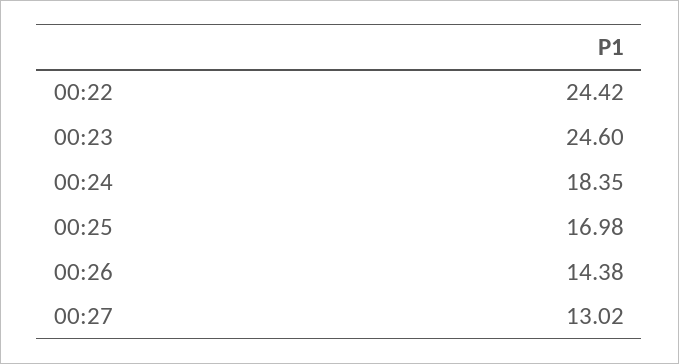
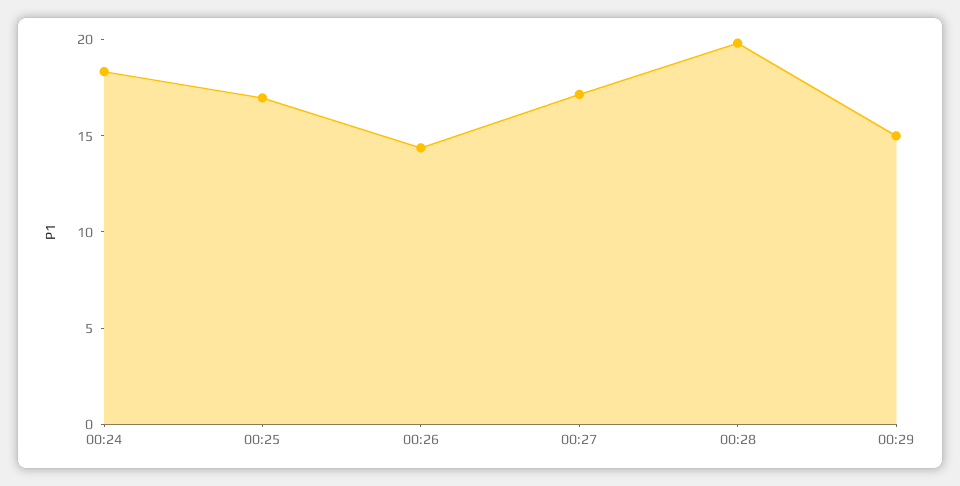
00:22: 24.42 -> none
00:23: 24.6 -> none
00:27: 13.02 -> 17
00:28: none -> 20
00:29: none -> 15

